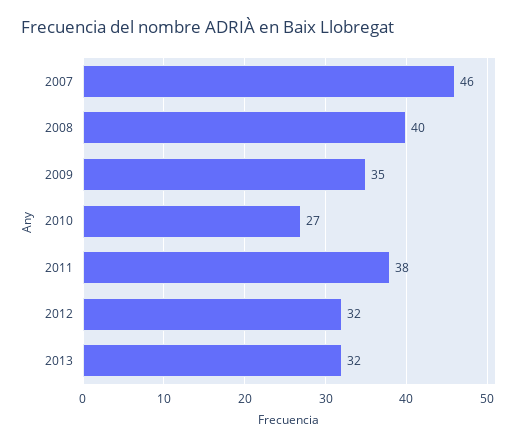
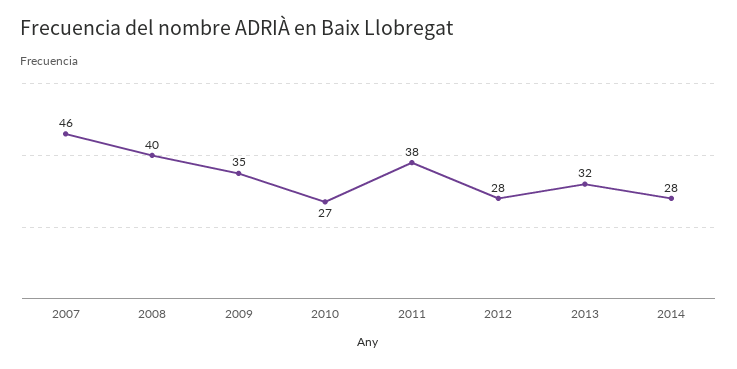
2012: 32 -> 28
2014: none -> 28

